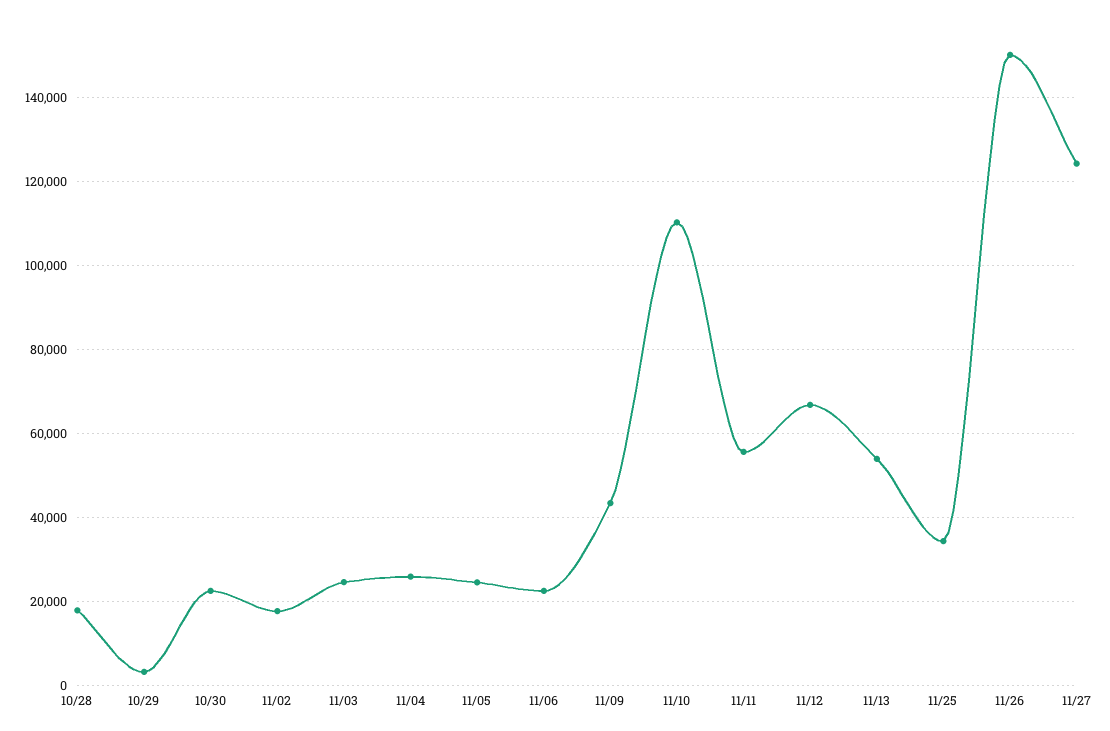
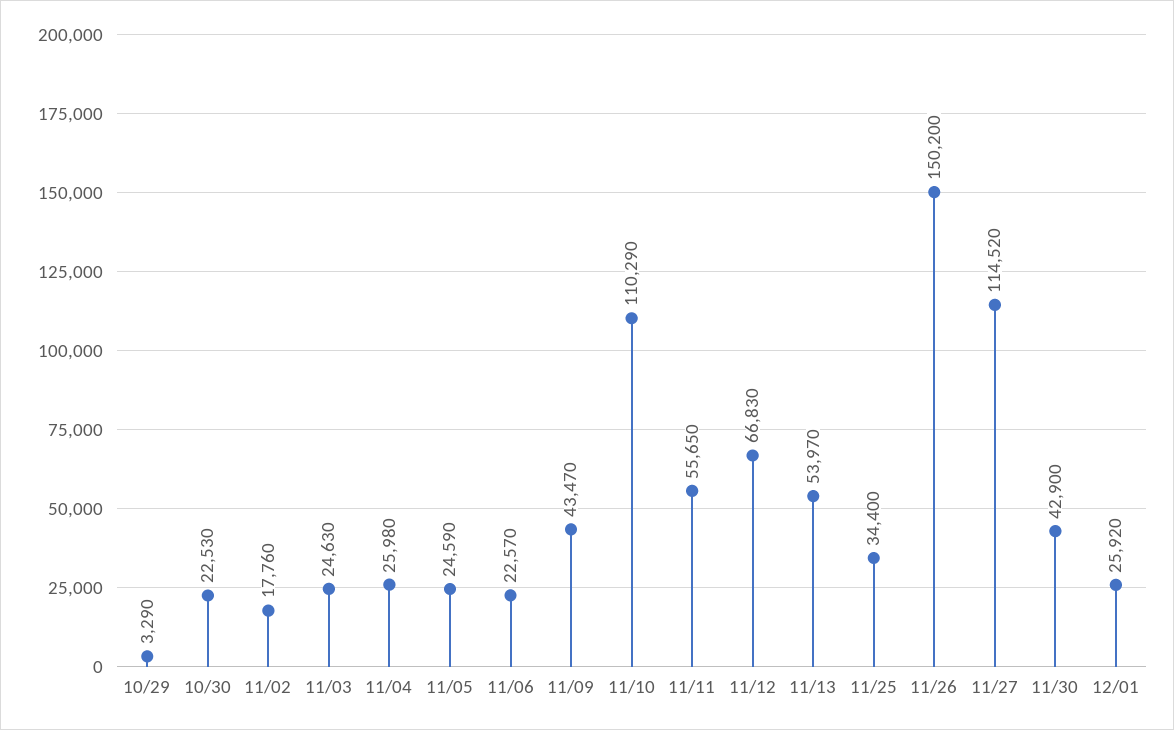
10/28: 18000 -> none
11/27: 124000 -> 114520
11/30: none -> 42900
12/01: none -> 25920

